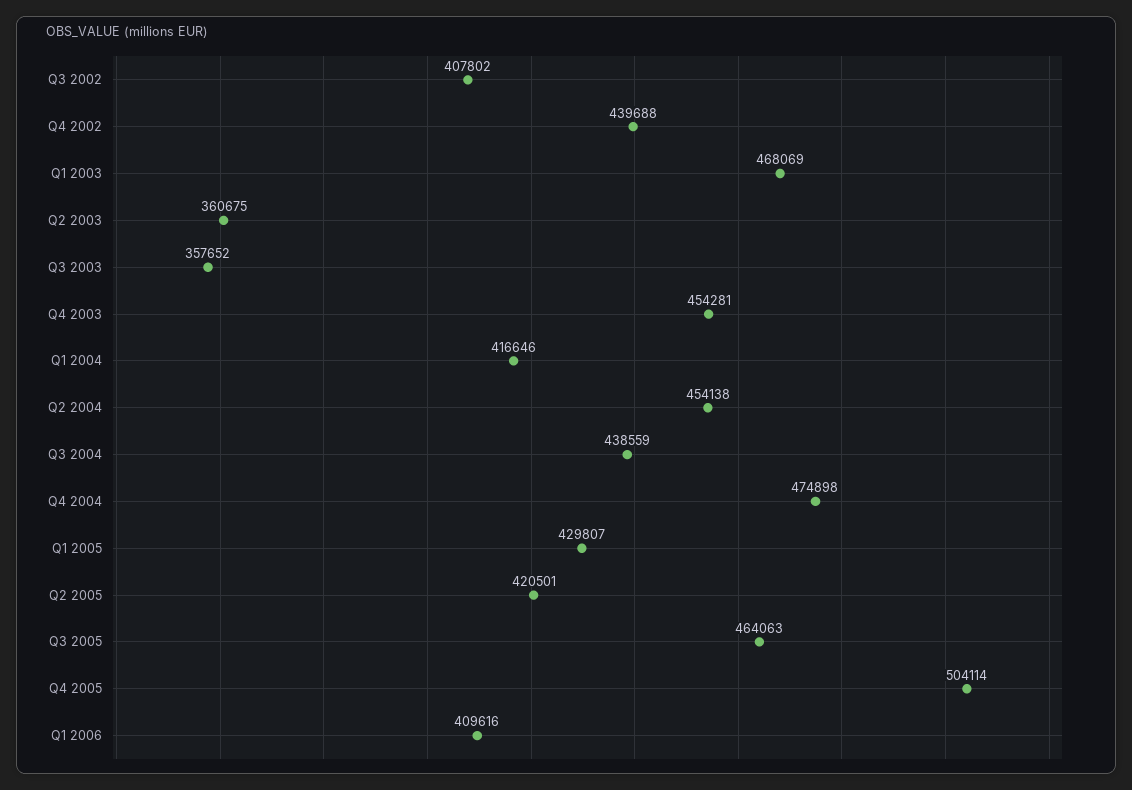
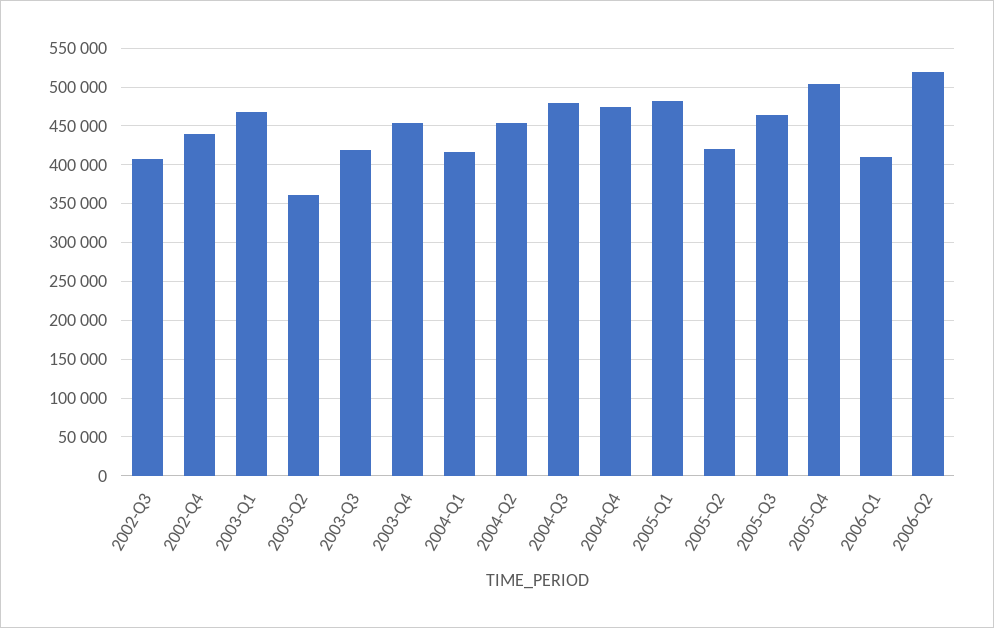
Q3 2003: 357652 -> 420000
Q3 2004: 438559 -> 480000
Q1 2005: 429807 -> 480000
2006-Q2: none -> 520000

